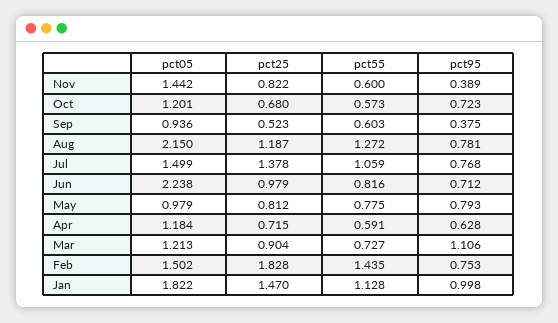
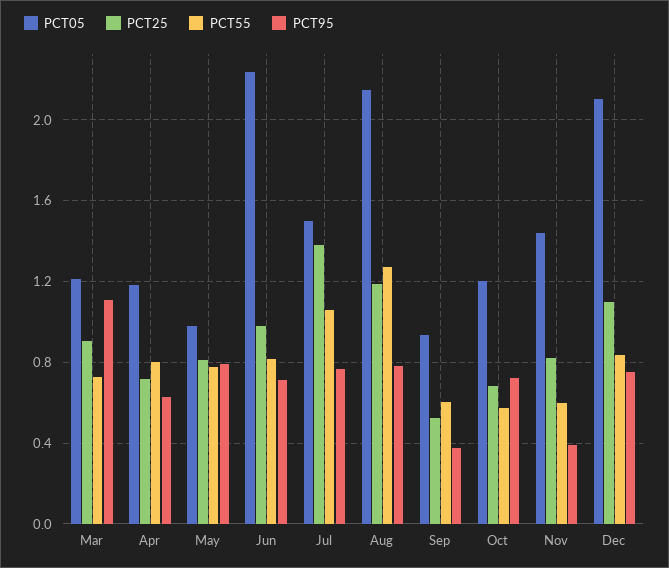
pct55, Apr: 0.591 -> 0.8
pct05, Feb: 1.502 -> none
pct25, Feb: 1.828 -> none
pct55, Feb: 1.435 -> none
pct95, Feb: 0.753 -> none
pct05, Jan: 1.822 -> none
pct25, Jan: 1.47 -> none
pct55, Jan: 1.128 -> none
pct95, Jan: 0.998 -> none
pct05, Dec: none -> 2.1
pct25, Dec: none -> 1.1
pct55, Dec: none -> 0.85
pct95, Dec: none -> 0.75

